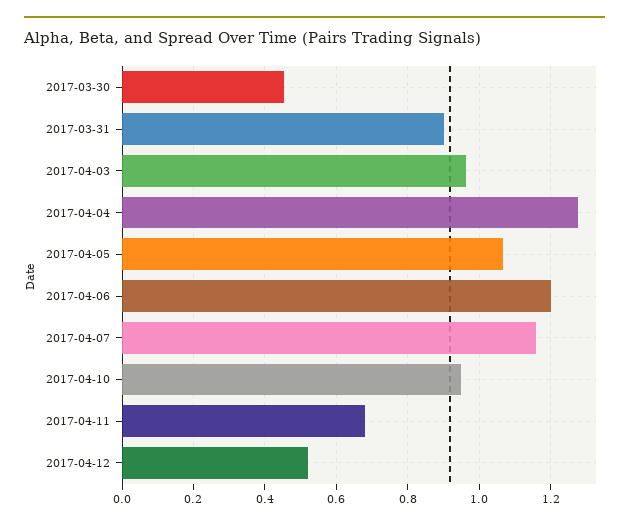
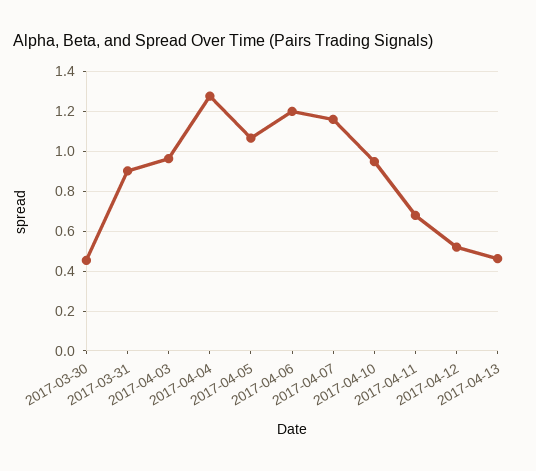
2017-04-13: none -> 0.45

